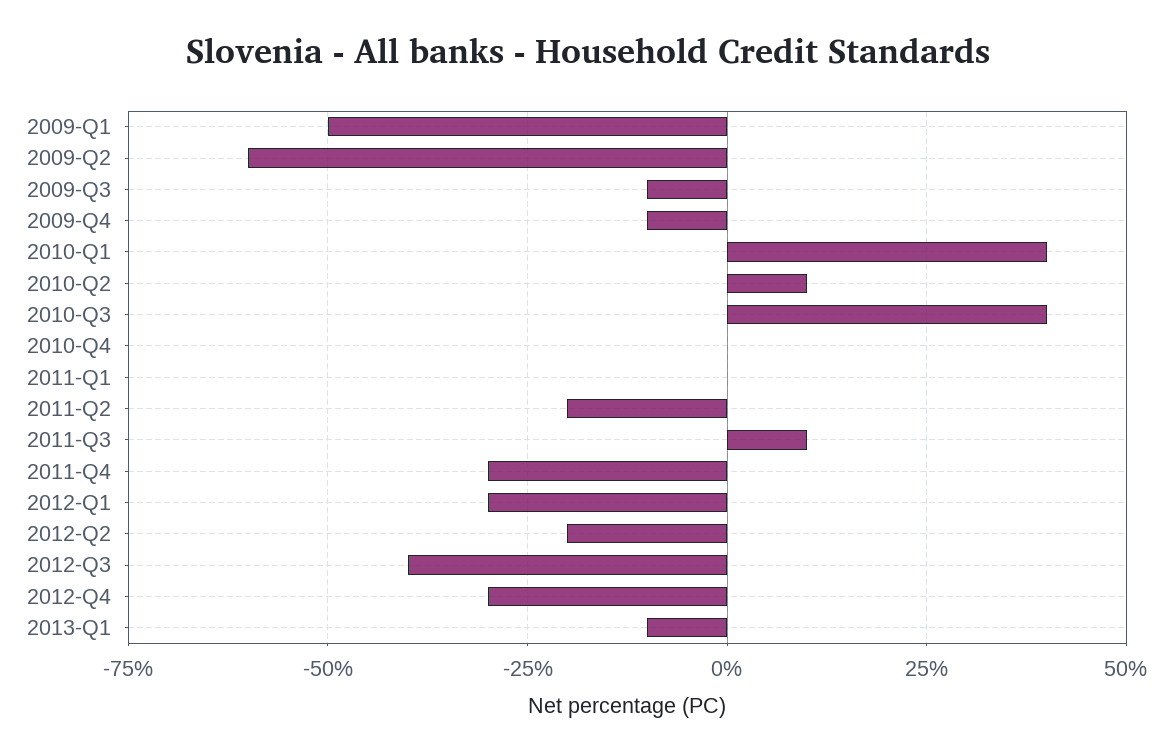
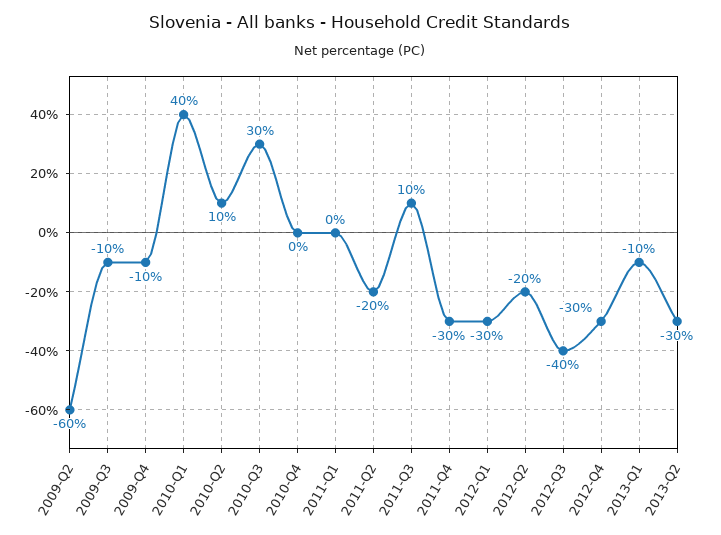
2009-Q1: -50 -> none
2010-Q3: 40 -> 30
2013-Q2: none -> -30

